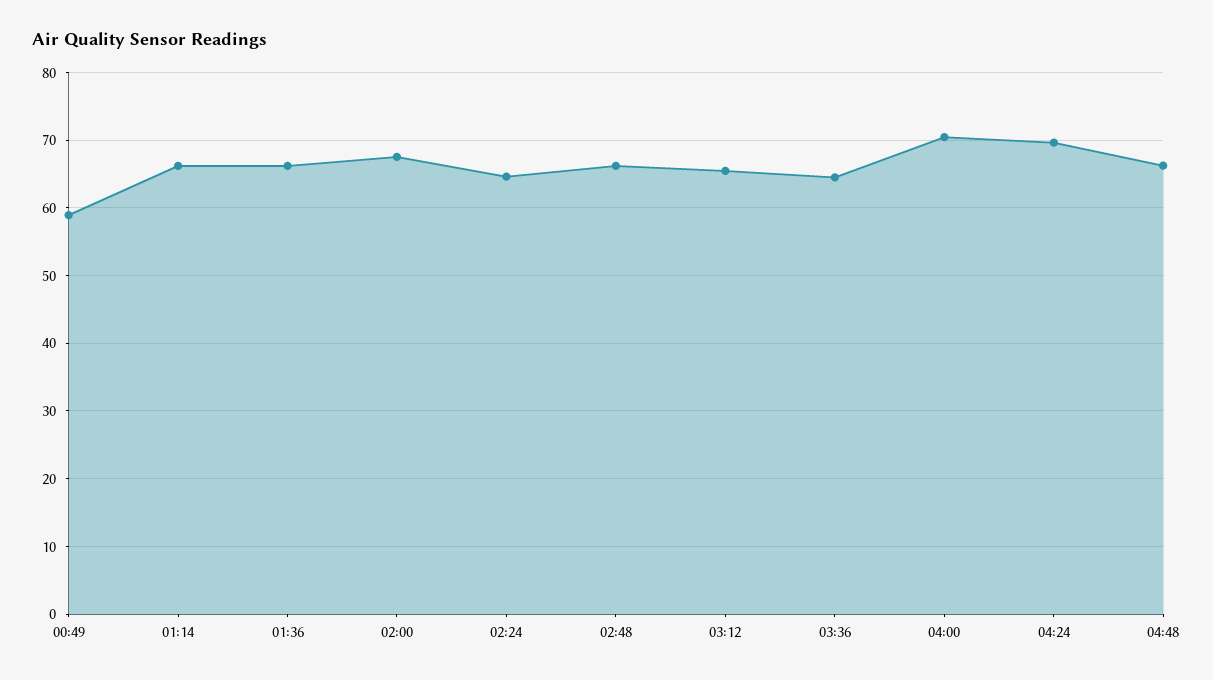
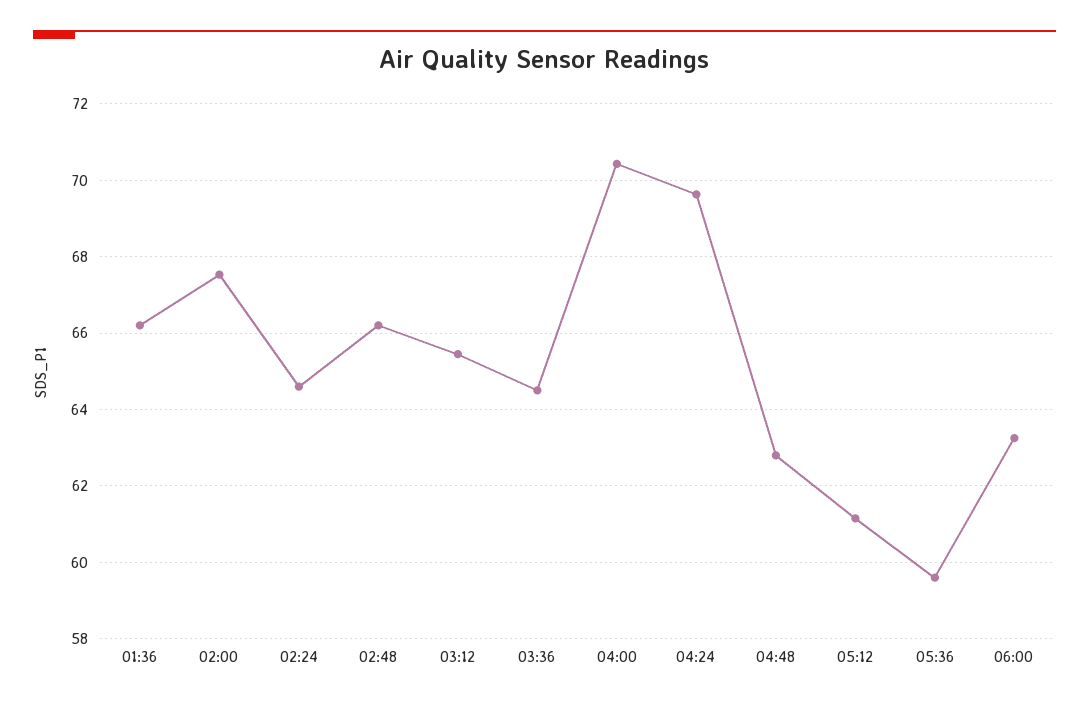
00:49: 59 -> none
01:14: 66 -> none
04:48: 66 -> 62.8
05:12: none -> 61.2
05:36: none -> 59.6
06:00: none -> 63.2

